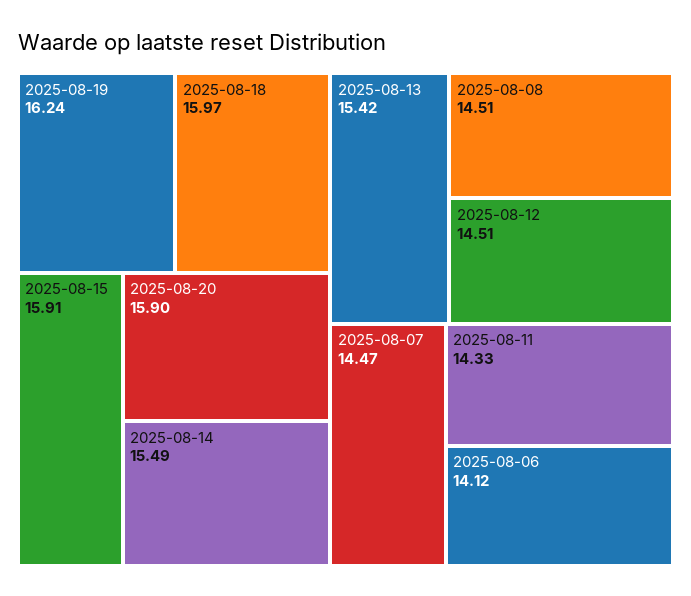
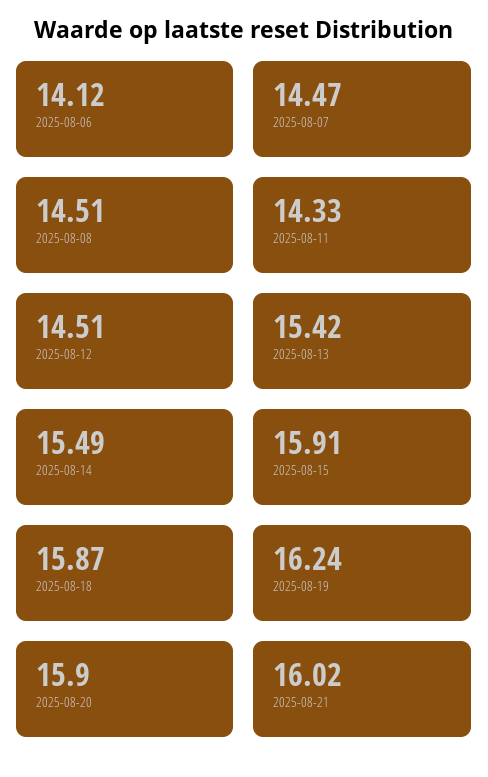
2025-08-18: 15.97 -> 15.87
2025-08-21: none -> 16.02

